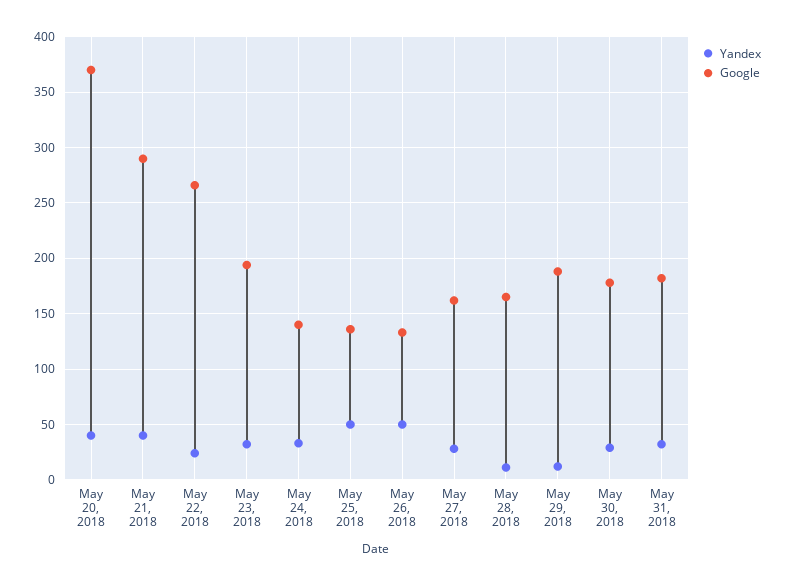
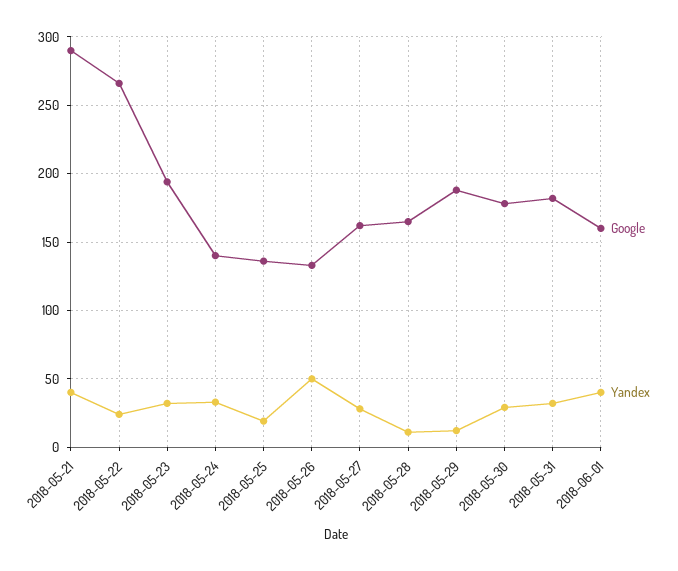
Yandex, May 20, 2018: 40 -> none
Google, May 20, 2018: 370 -> none
Yandex, May 25, 2018: 50 -> 20
Google, 2018-06-01: none -> 160
Yandex, 2018-06-01: none -> 40

